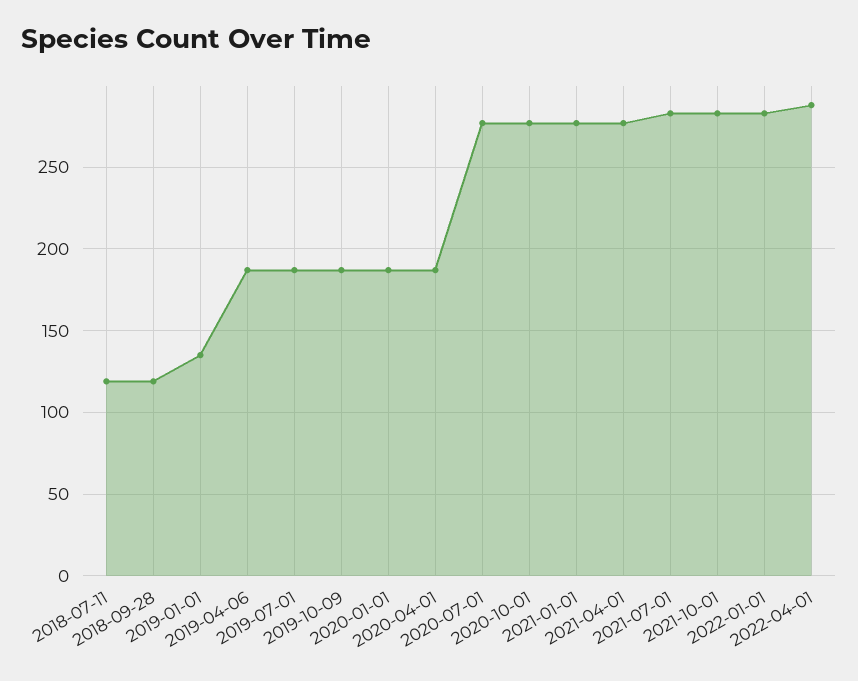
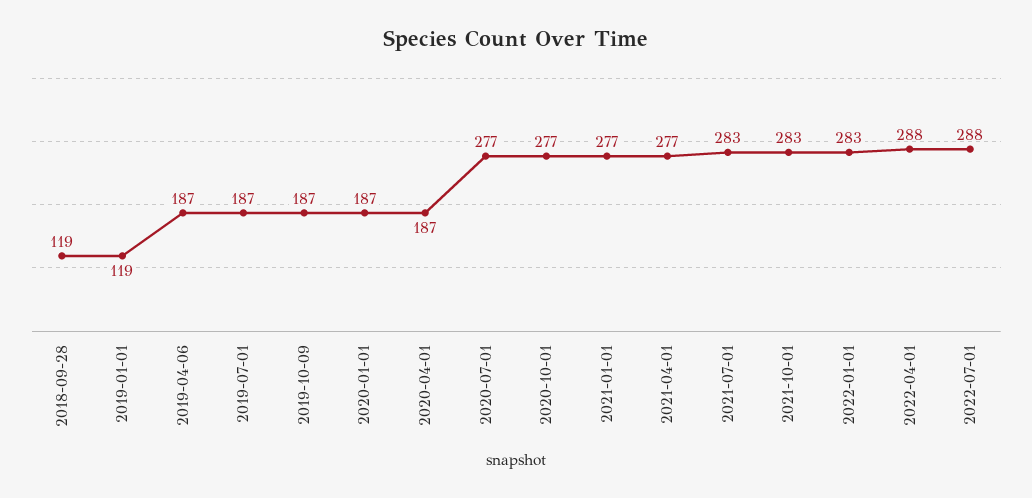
2018-07-11: 120 -> none
2019-01-01: 135 -> 119
2022-07-01: none -> 288

